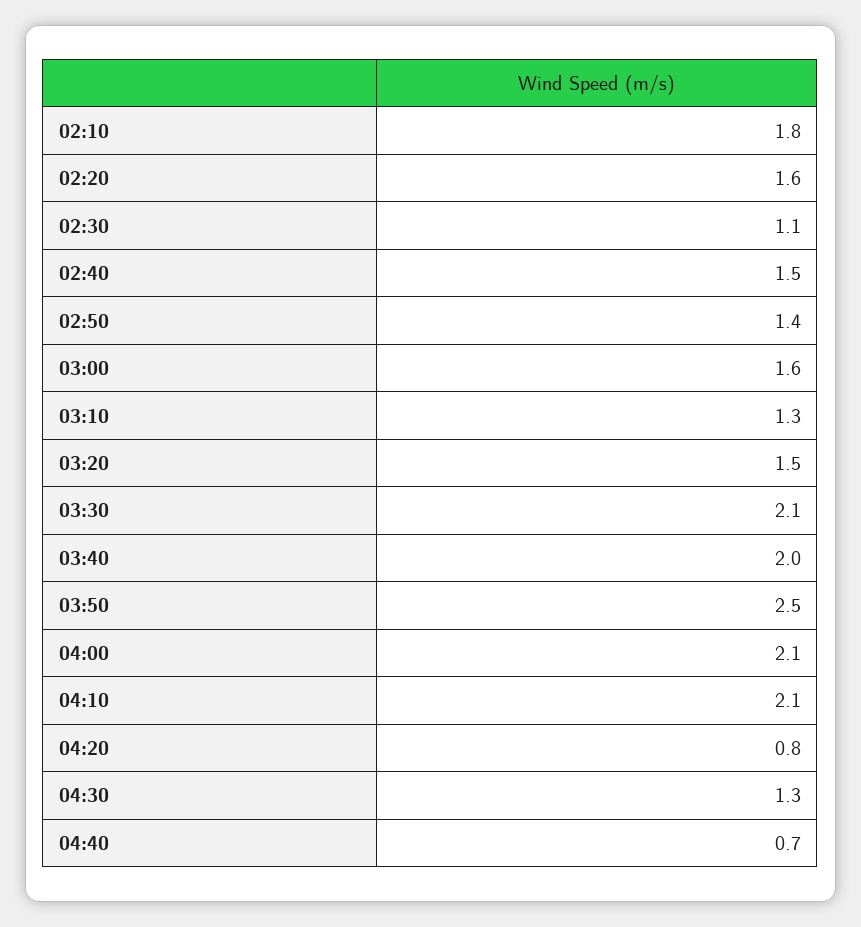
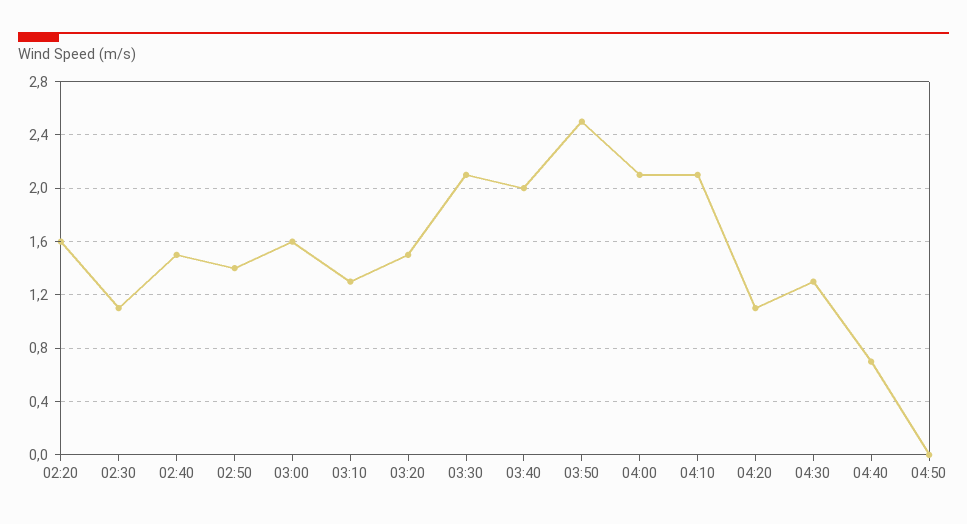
02:10: 1.8 -> none
04:20: 0.8 -> 1.1
04:50: none -> 0

